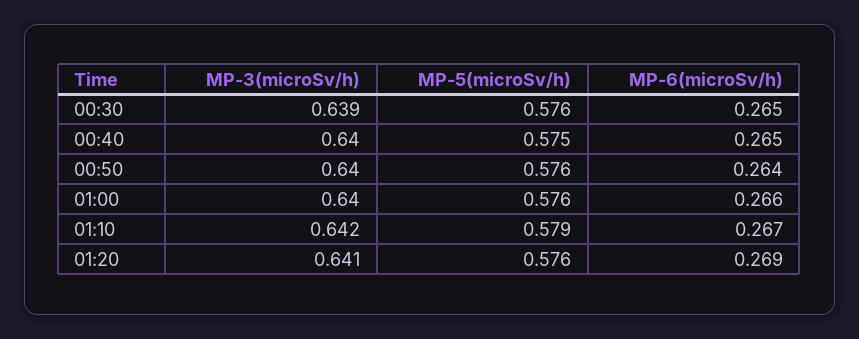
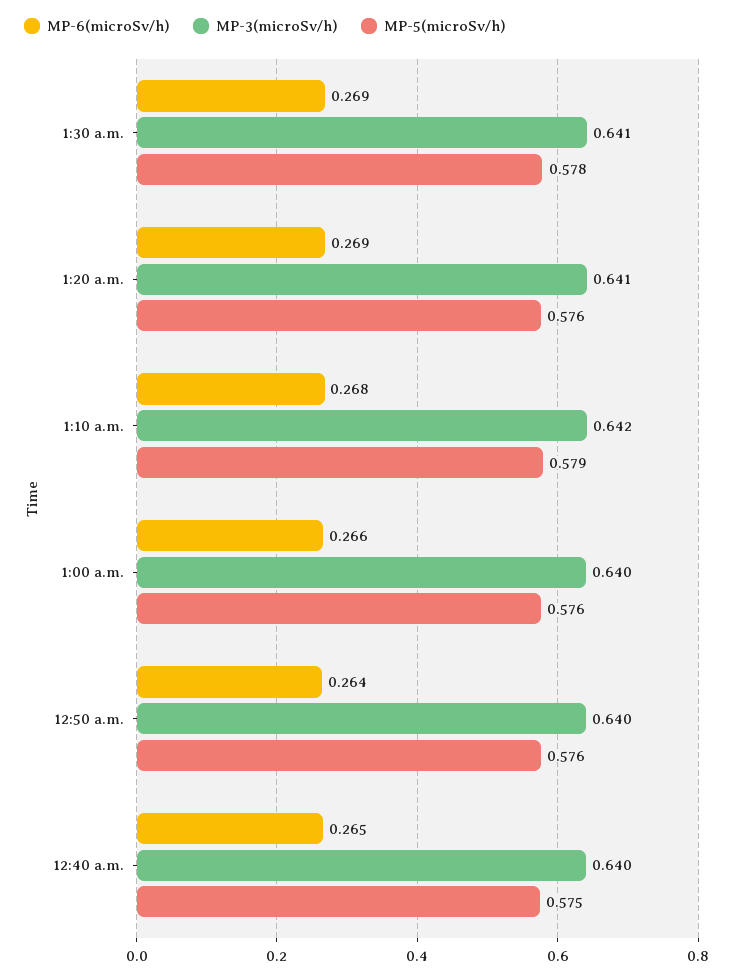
MP-3(microSv/h), 00:30: 0.639 -> none
MP-5(microSv/h), 00:30: 0.576 -> none
MP-6(microSv/h), 00:30: 0.265 -> none
MP-6(microSv/h), 01:10: 0.267 -> 0.268
MP-6(microSv/h), 1:30 a.m.: none -> 0.269
MP-3(microSv/h), 1:30 a.m.: none -> 0.641
MP-5(microSv/h), 1:30 a.m.: none -> 0.578

